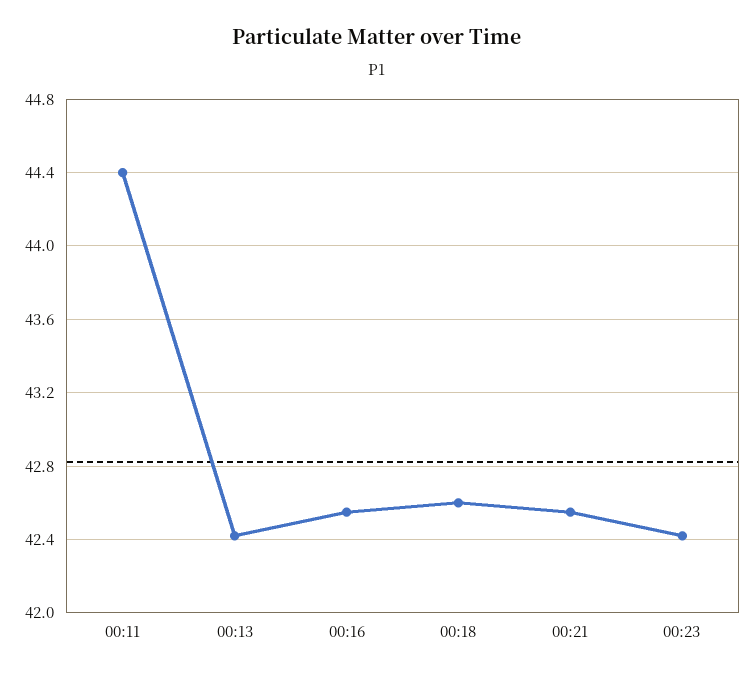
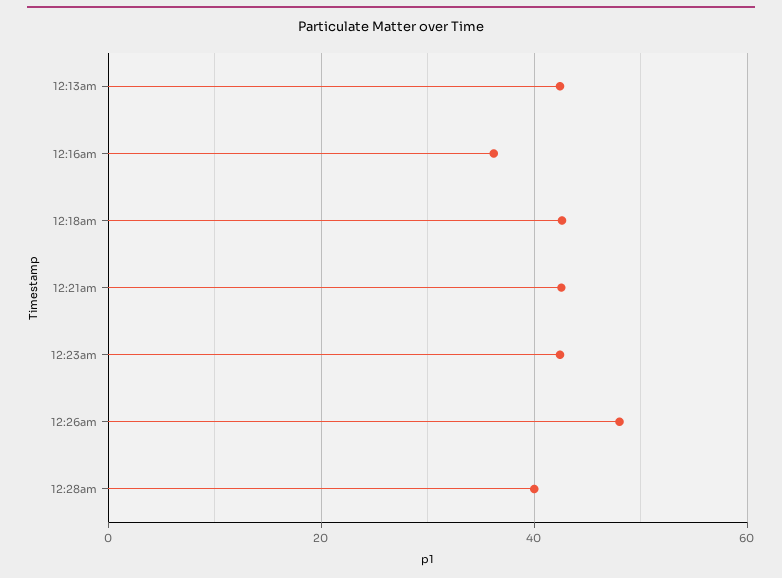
00:11: 44.4 -> none
00:16: 42.55 -> 36
12:26am: none -> 48
12:28am: none -> 40

